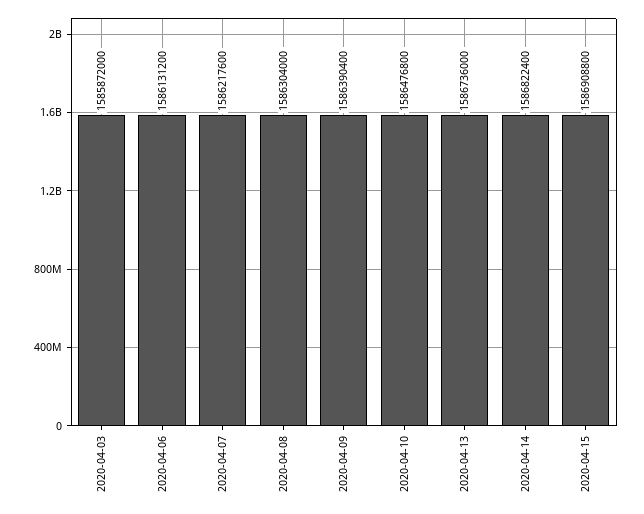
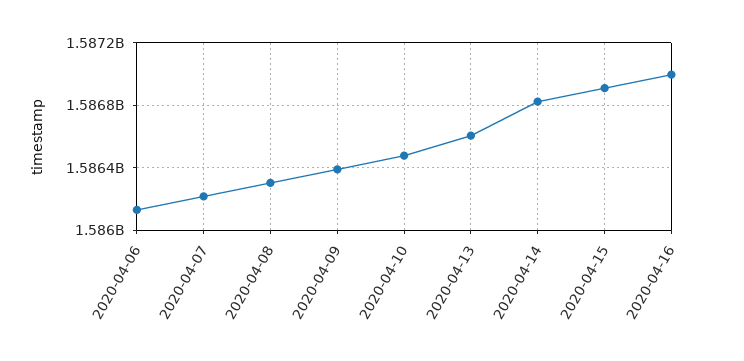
2020-04-03: 1585872000 -> none
2020-04-13: 1586736000 -> 1586600000
2020-04-16: none -> 1587000000

